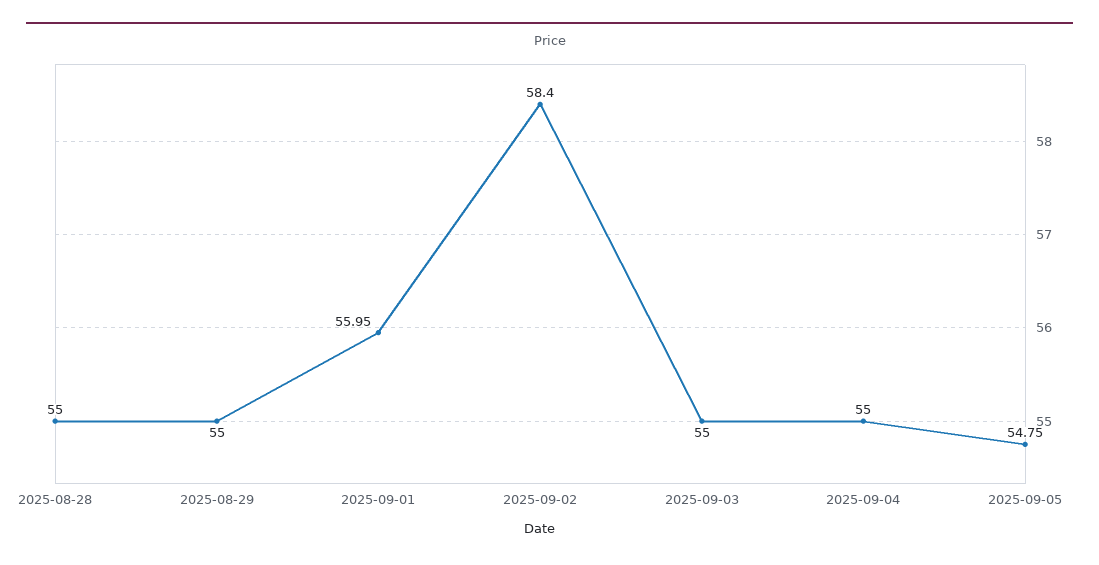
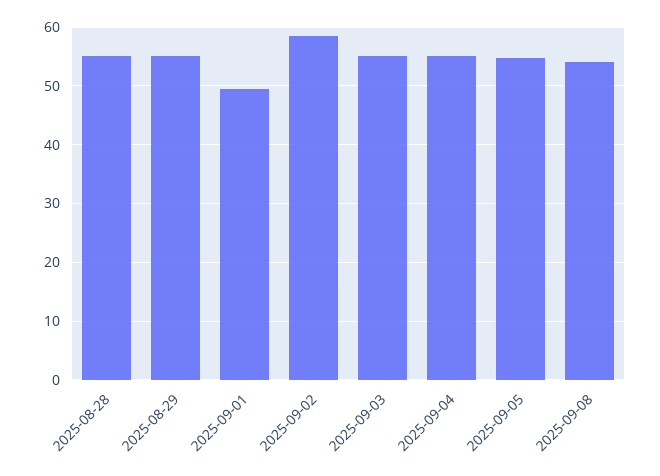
2025-09-01: 55.95 -> 50
2025-09-08: none -> 54

